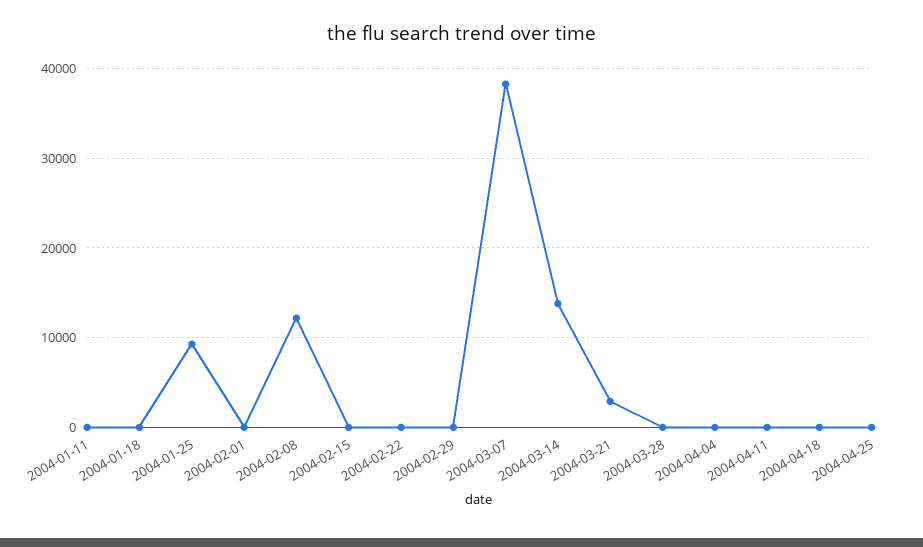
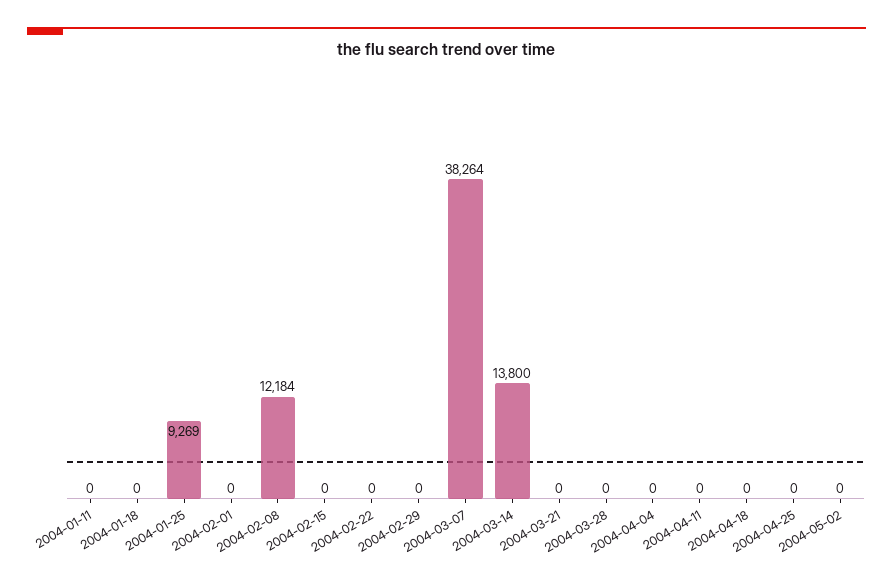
2004-03-21: 3000 -> 0
2004-05-02: none -> 0

